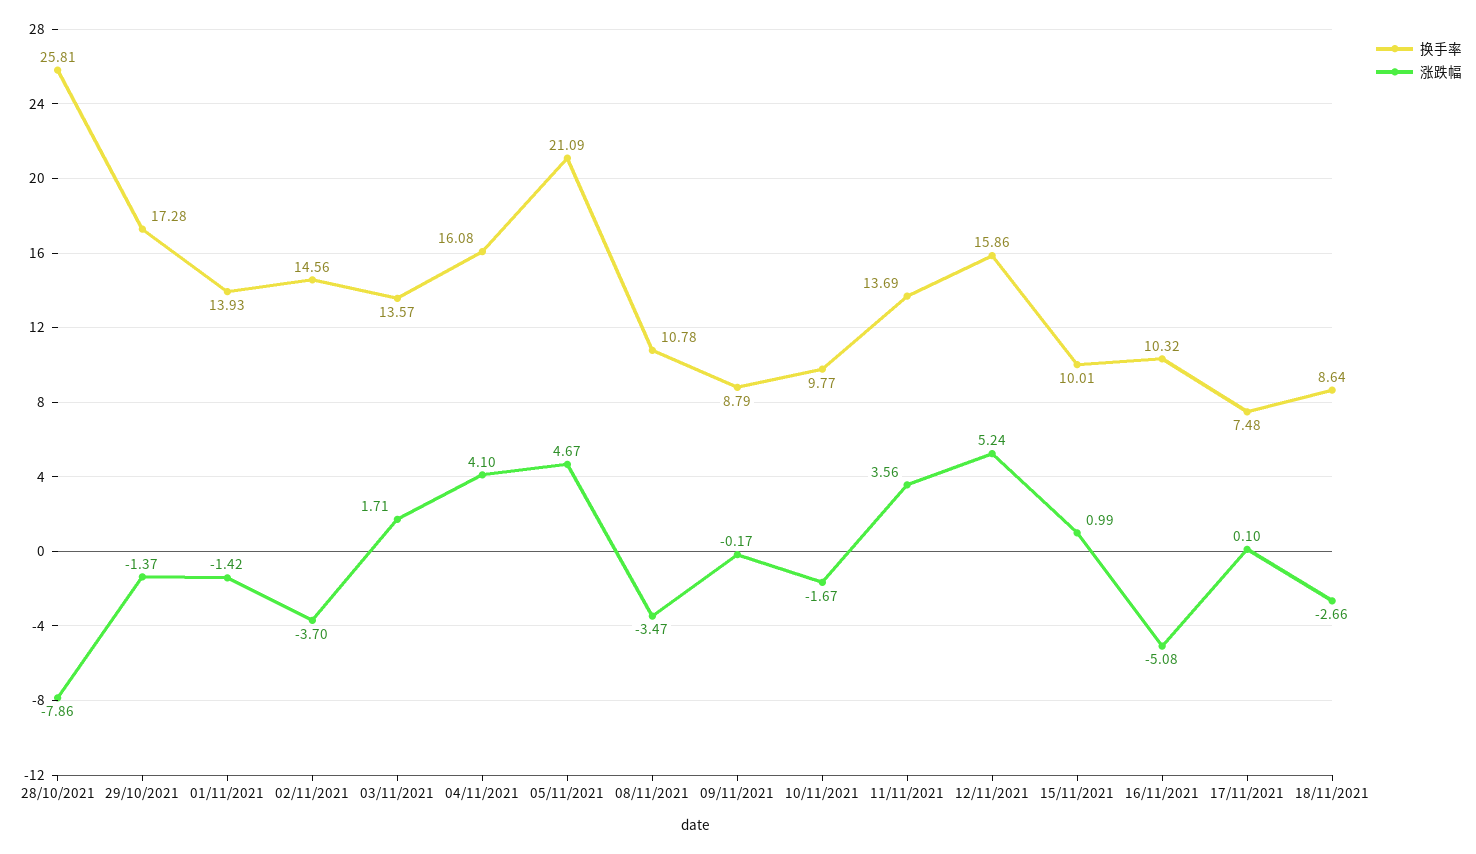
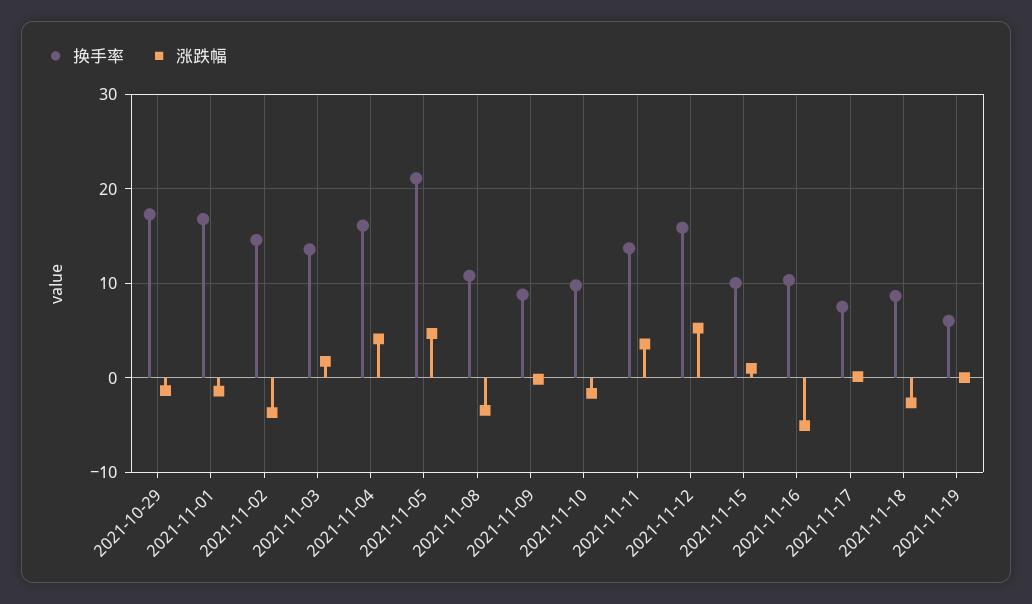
换手率, 28/10/2021: 25.81 -> none
涨跌幅, 28/10/2021: -7.86 -> none
换手率, 01/11/2021: 13.93 -> 17
换手率, 2021-11-19: none -> 6
涨跌幅, 2021-11-19: none -> 0

